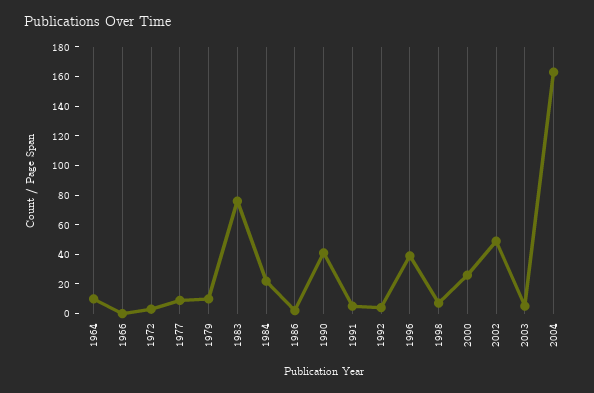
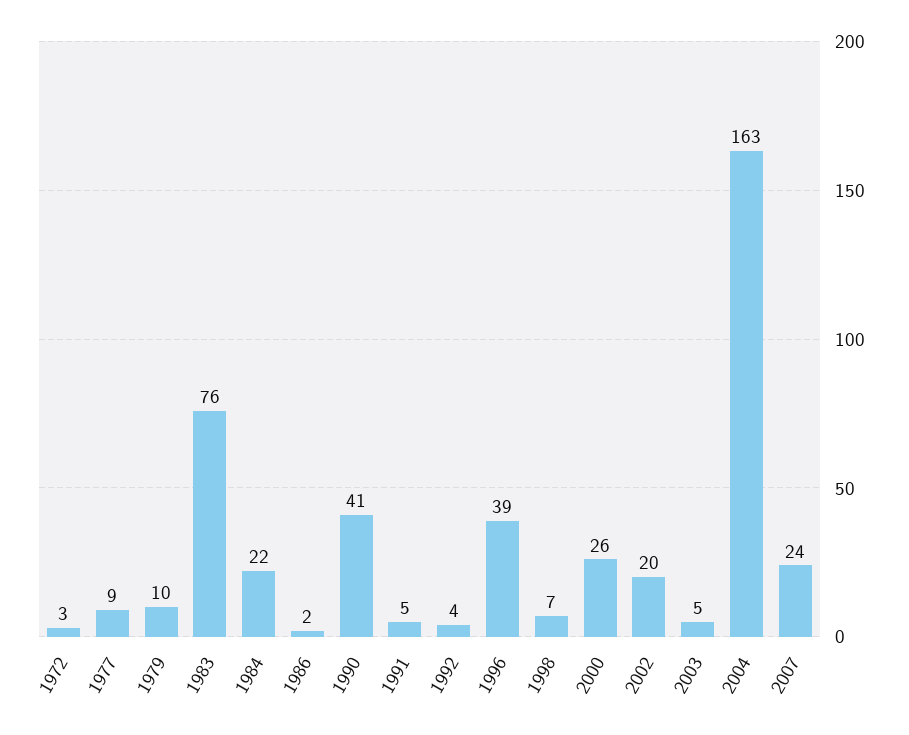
1964: 10 -> none
1966: 0 -> none
2002: 50 -> 20
2007: none -> 24

